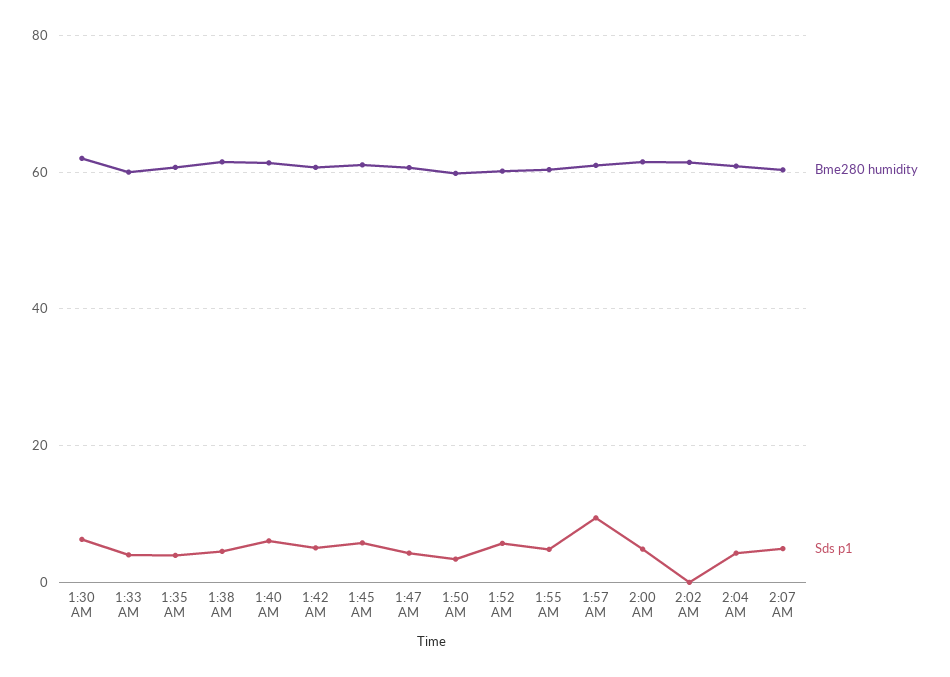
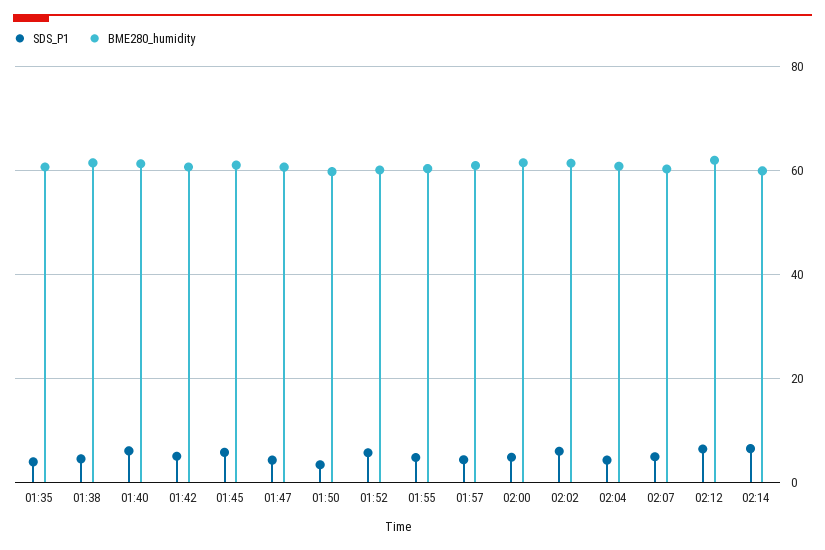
Bme280 humidity, 1:30 AM: 62 -> none
Sds p1, 1:30 AM: 6 -> none
Bme280 humidity, 1:33 AM: 60 -> none
Sds p1, 1:33 AM: 4 -> none
Sds p1, 1:57 AM: 10 -> 4
Sds p1, 2:02 AM: 0 -> 6
Sds p1, 02:12: none -> 6
Bme280 humidity, 02:12: none -> 62
Sds p1, 02:14: none -> 6
Bme280 humidity, 02:14: none -> 60

